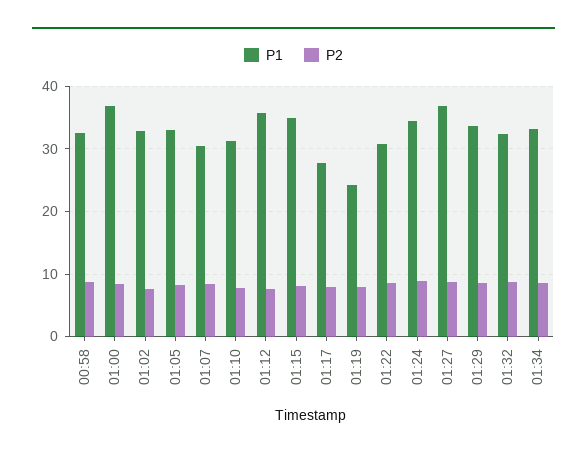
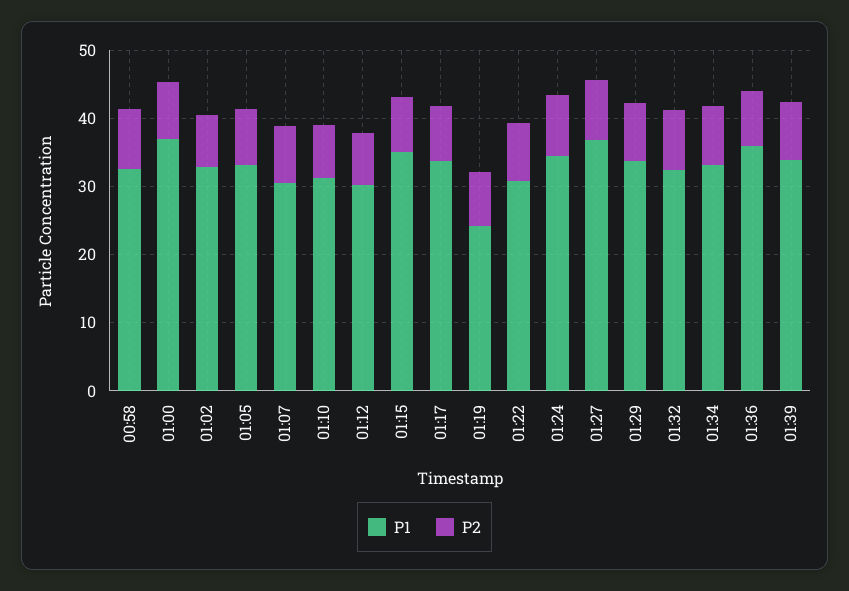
P1, 01:12: 36 -> 30
P1, 01:17: 28 -> 34
P1, 01:36: none -> 36
P2, 01:36: none -> 8
P1, 01:39: none -> 34
P2, 01:39: none -> 8

